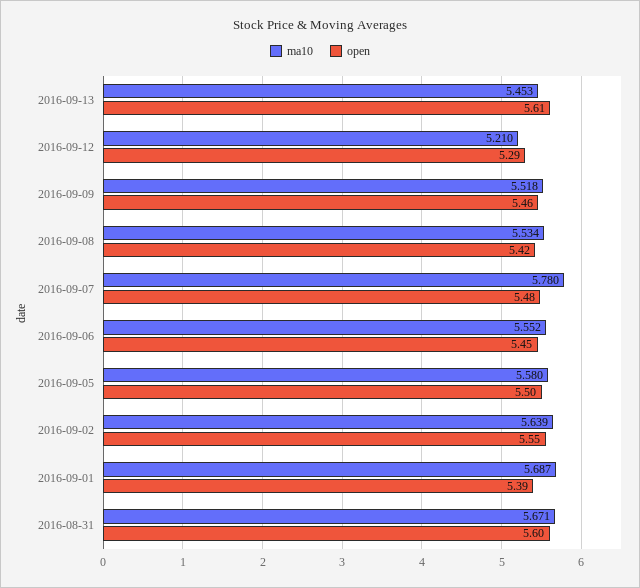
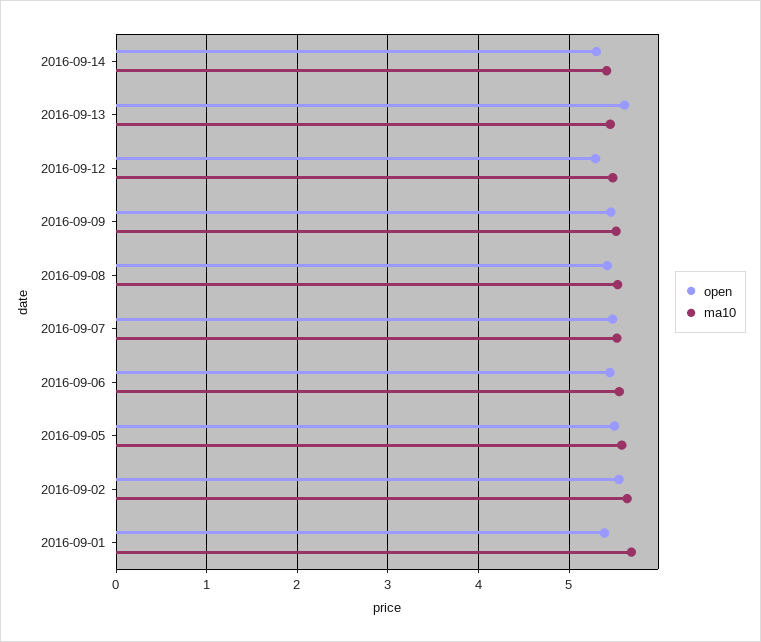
ma10, 2016-09-12: 5.21 -> 5.5
ma10, 2016-09-07: 5.78 -> 5.5
ma10, 2016-08-31: 5.671 -> none
open, 2016-08-31: 5.6 -> none
open, 2016-09-14: none -> 5.3
ma10, 2016-09-14: none -> 5.4

